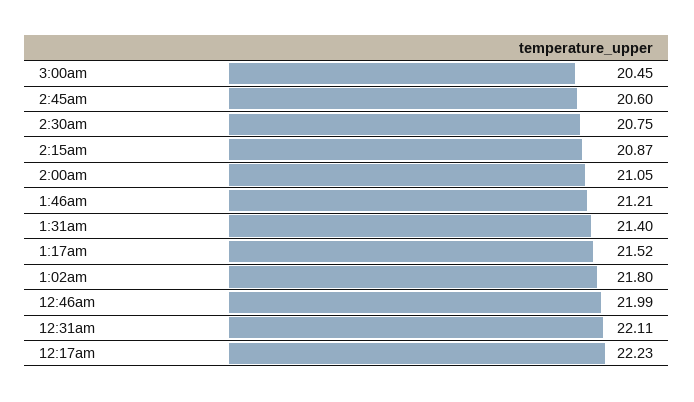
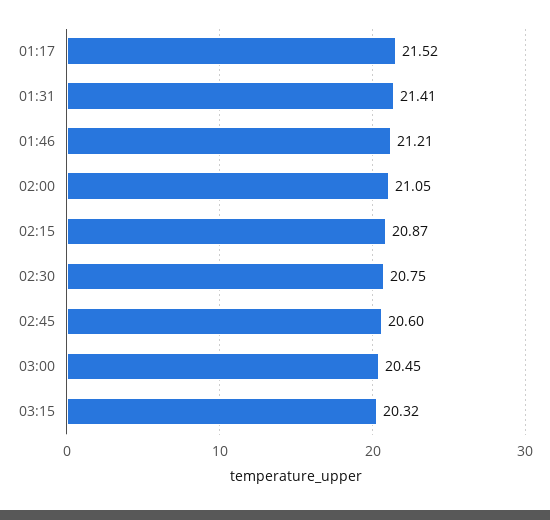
1:31am: 21.4 -> 21.41
1:02am: 21.8 -> none
12:46am: 21.99 -> none
12:31am: 22.11 -> none
12:17am: 22.23 -> none
03:15: none -> 20.32

